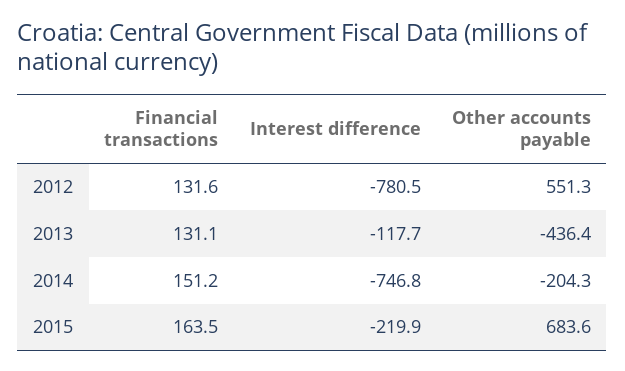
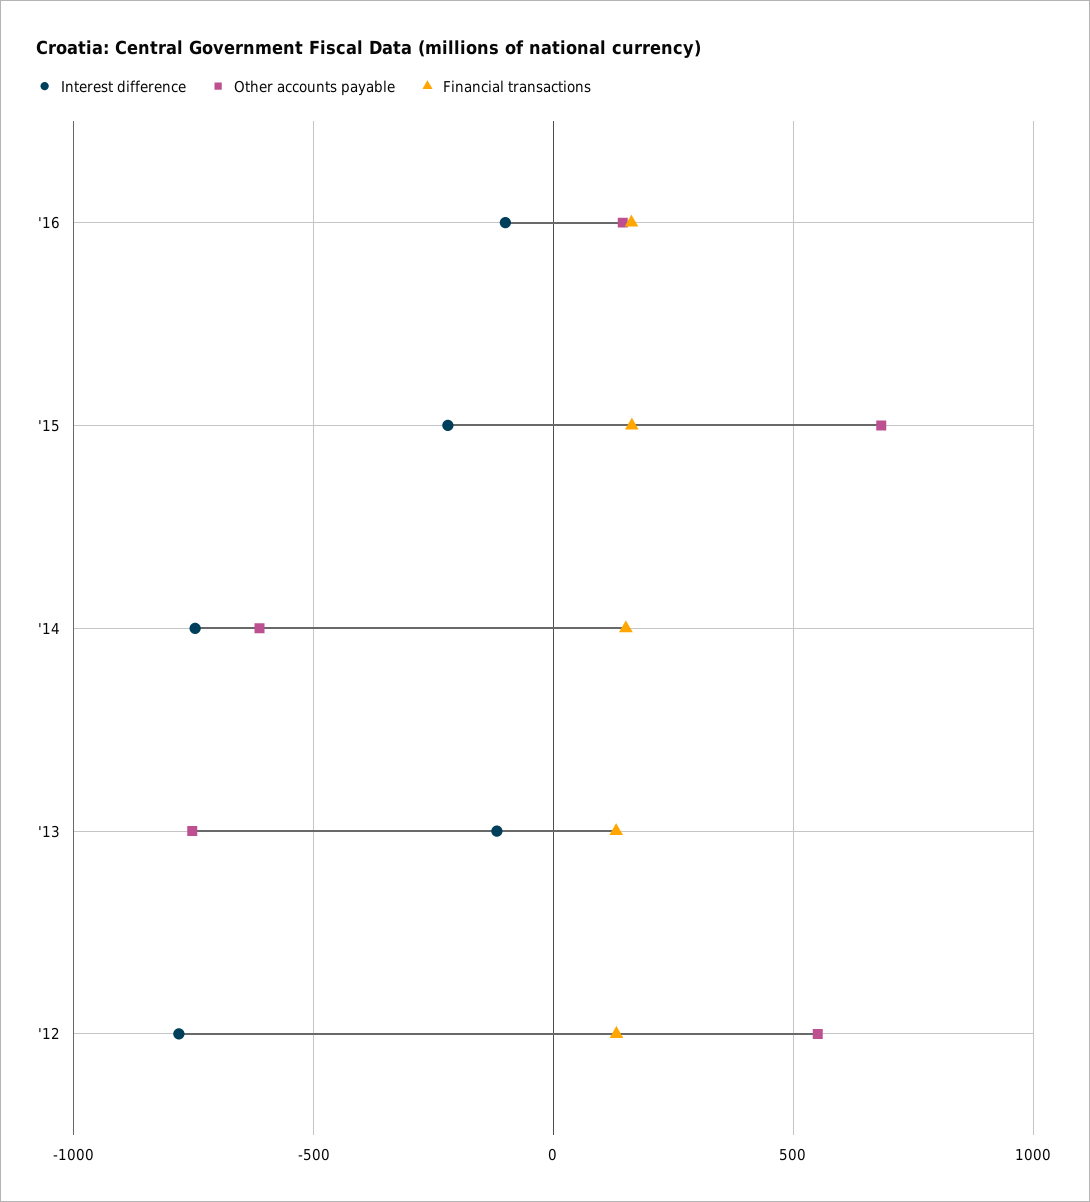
Other accounts payable, 2013: -436.4 -> -750
Other accounts payable, 2014: -204.3 -> -600
Interest difference, '16: none -> -100
Other accounts payable, '16: none -> 150
Financial transactions, '16: none -> 150

